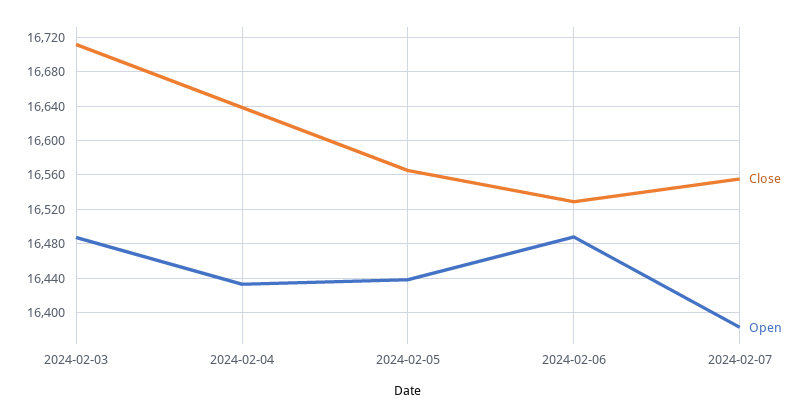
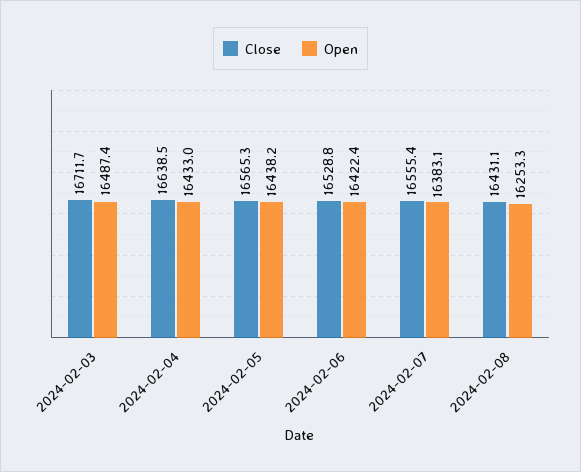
Open, 2024-02-06: 16490 -> 16422.4
Close, 2024-02-08: none -> 16431.1
Open, 2024-02-08: none -> 16253.3

